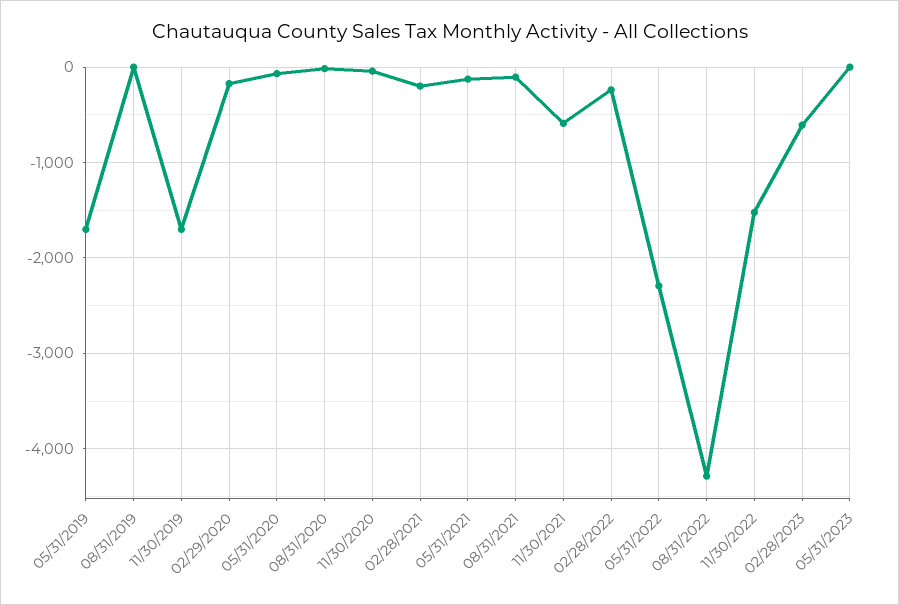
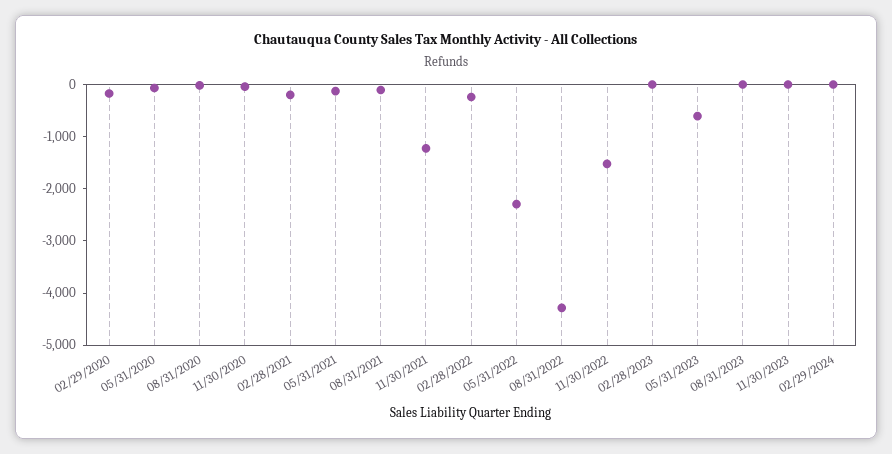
05/31/2019: -1700 -> none
08/31/2019: 0 -> none
11/30/2019: -1700 -> none
11/30/2021: -600 -> -1200
02/28/2023: -600 -> 0
05/31/2023: 0 -> -600
08/31/2023: none -> 0
11/30/2023: none -> 0
02/29/2024: none -> 0

